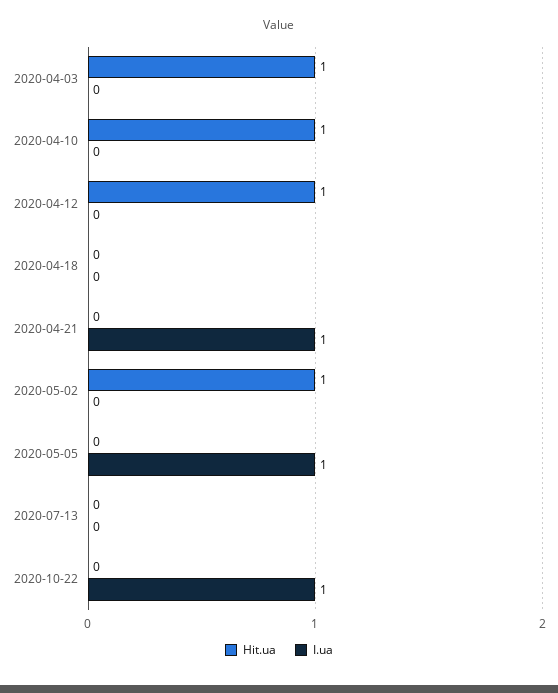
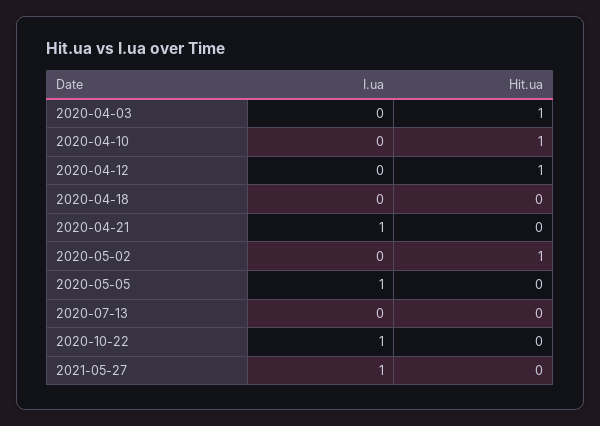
I.ua, 2021-05-27: none -> 1
Hit.ua, 2021-05-27: none -> 0

